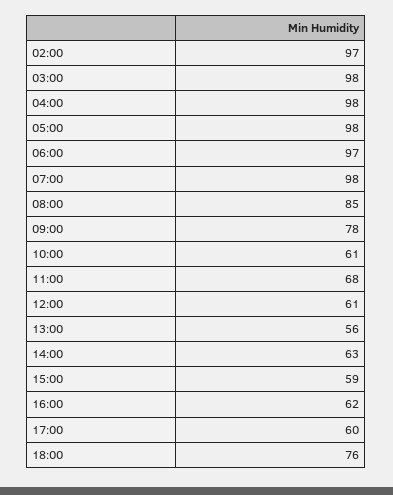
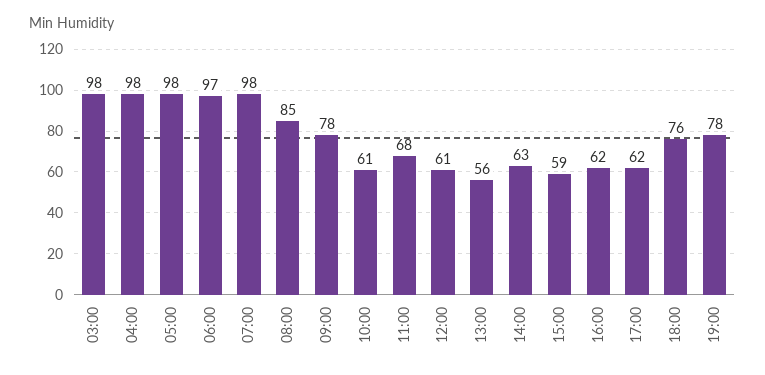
02:00: 97 -> none
17:00: 60 -> 62
19:00: none -> 78

